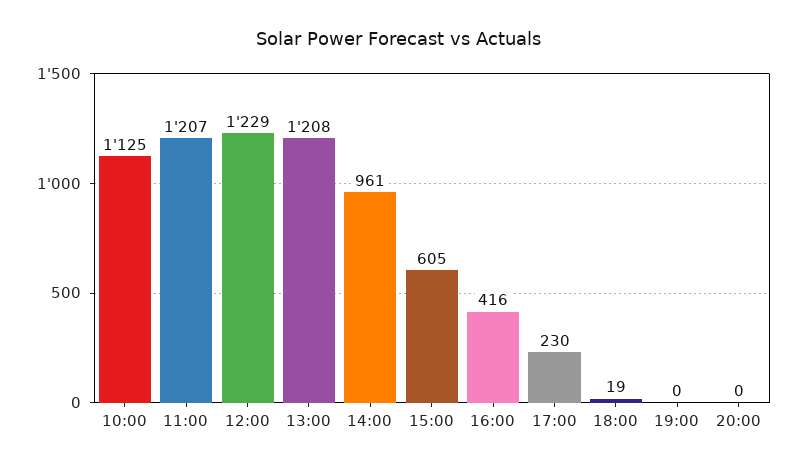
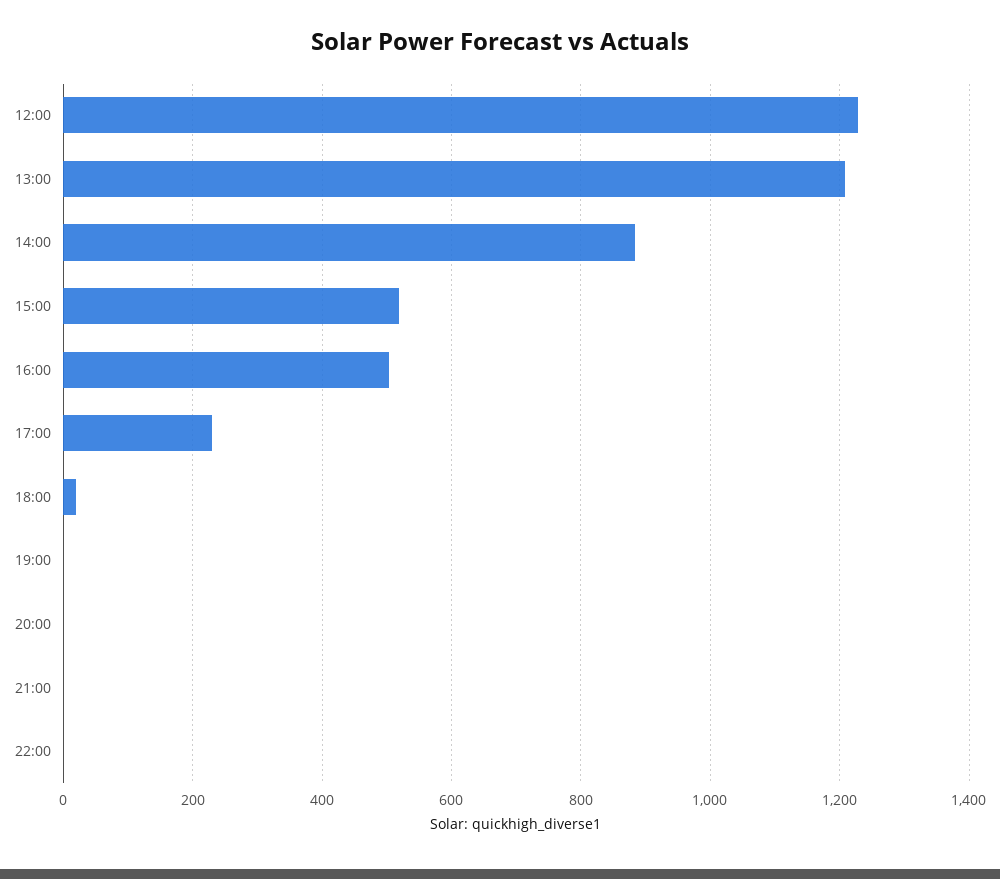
10:00: 1125 -> none
11:00: 1207 -> none
14:00: 961 -> 880
15:00: 605 -> 520
16:00: 416 -> 500
21:00: none -> 0
22:00: none -> 0

